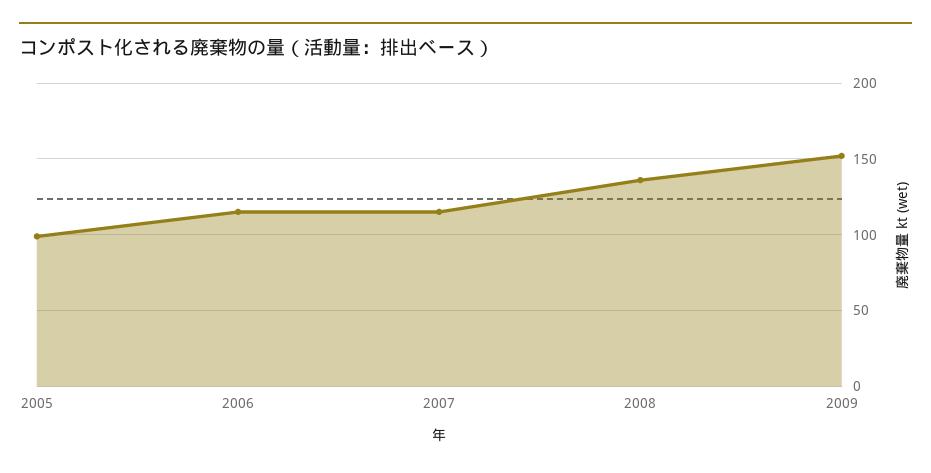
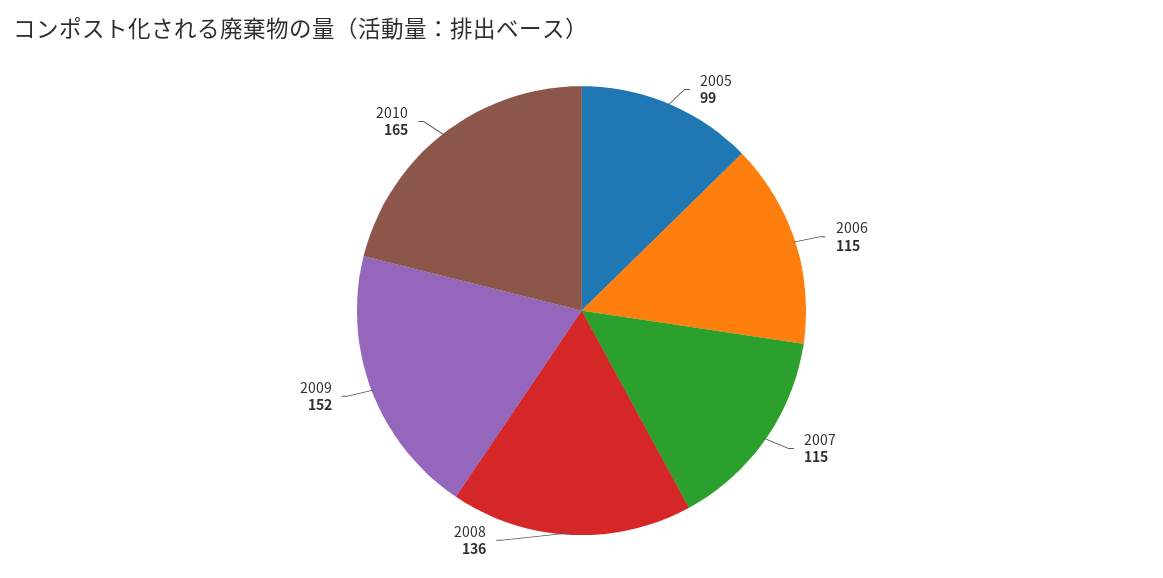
2010: none -> 165

